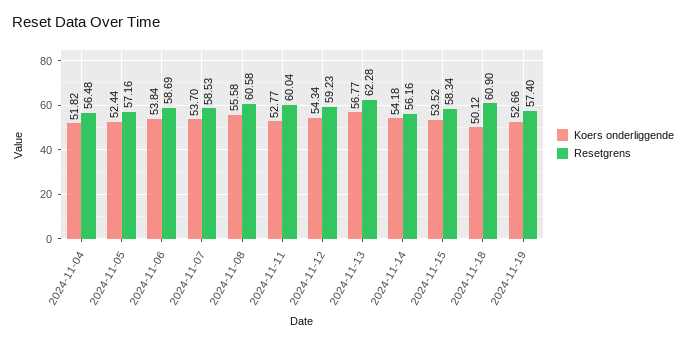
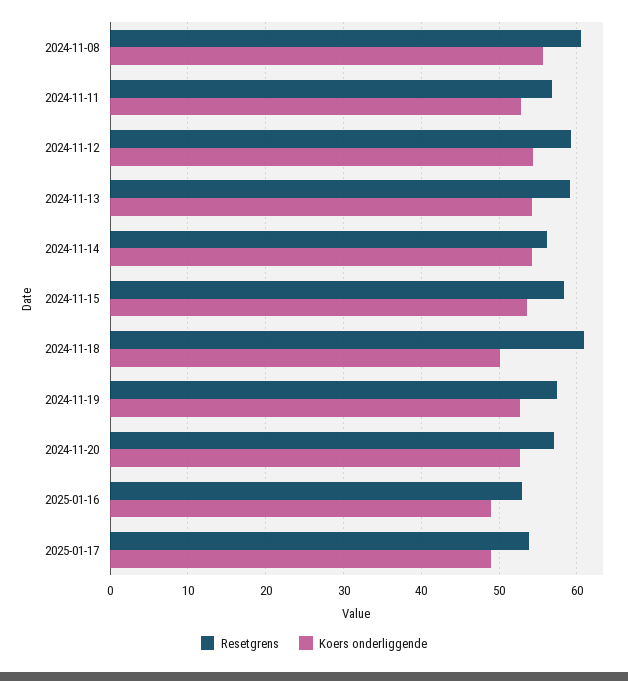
Koers onderliggende, 2024-11-04: 51.82 -> none
Resetgrens, 2024-11-04: 56.48 -> none
Koers onderliggende, 2024-11-05: 52.44 -> none
Resetgrens, 2024-11-05: 57.16 -> none
Koers onderliggende, 2024-11-06: 53.84 -> none
Resetgrens, 2024-11-06: 58.69 -> none
Koers onderliggende, 2024-11-07: 53.7 -> none
Resetgrens, 2024-11-07: 58.53 -> none
Resetgrens, 2024-11-11: 60.04 -> 57
Koers onderliggende, 2024-11-13: 56.77 -> 54
Resetgrens, 2024-11-13: 62.28 -> 59
Resetgrens, 2024-11-20: none -> 57
Koers onderliggende, 2024-11-20: none -> 53
Resetgrens, 2025-01-16: none -> 53
Koers onderliggende, 2025-01-16: none -> 49
Resetgrens, 2025-01-17: none -> 54
Koers onderliggende, 2025-01-17: none -> 49

